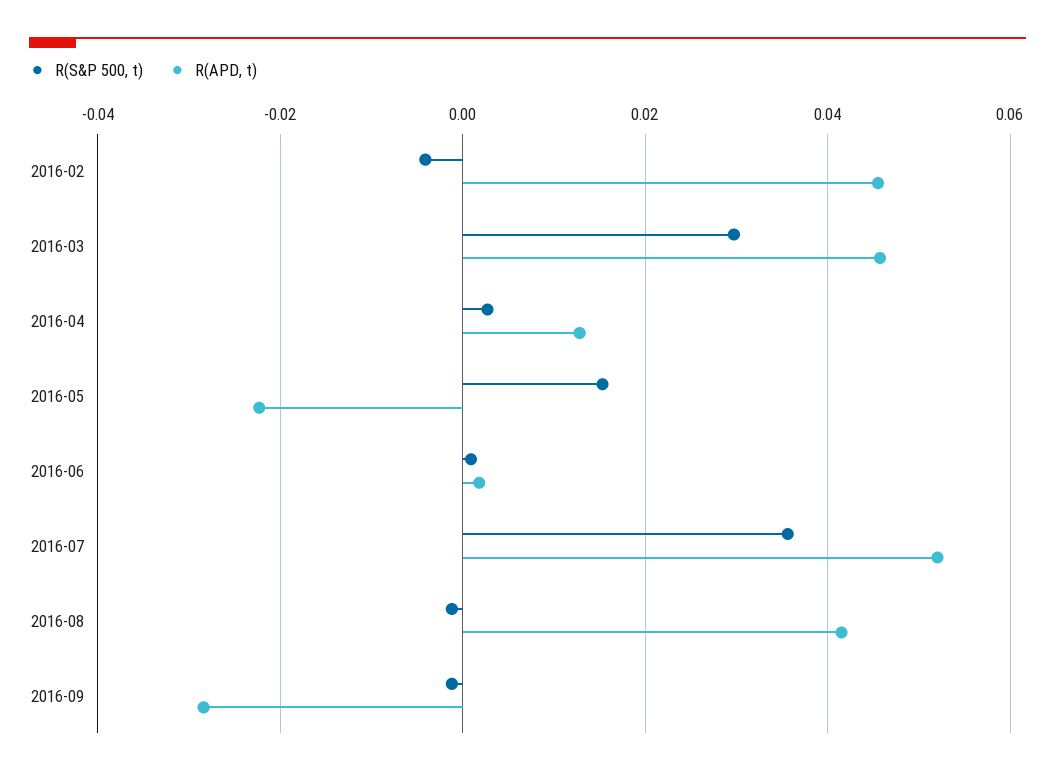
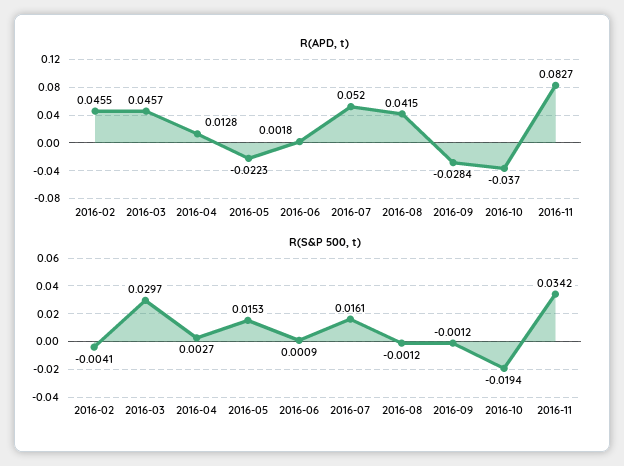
R(S&P 500, t), 2016-07: 0.036 -> 0.0161
R(APD, t), 2016-10: none -> -0.037
R(APD, t), 2016-11: none -> 0.0827
R(S&P 500, t), 2016-10: none -> -0.0194
R(S&P 500, t), 2016-11: none -> 0.0342

